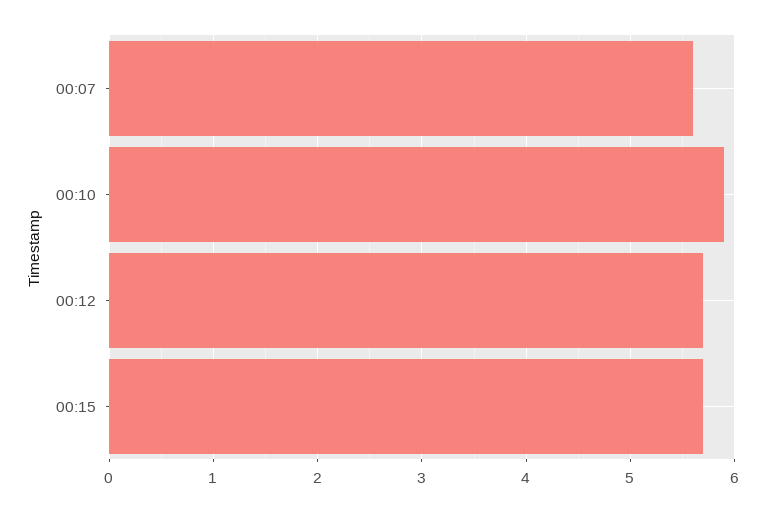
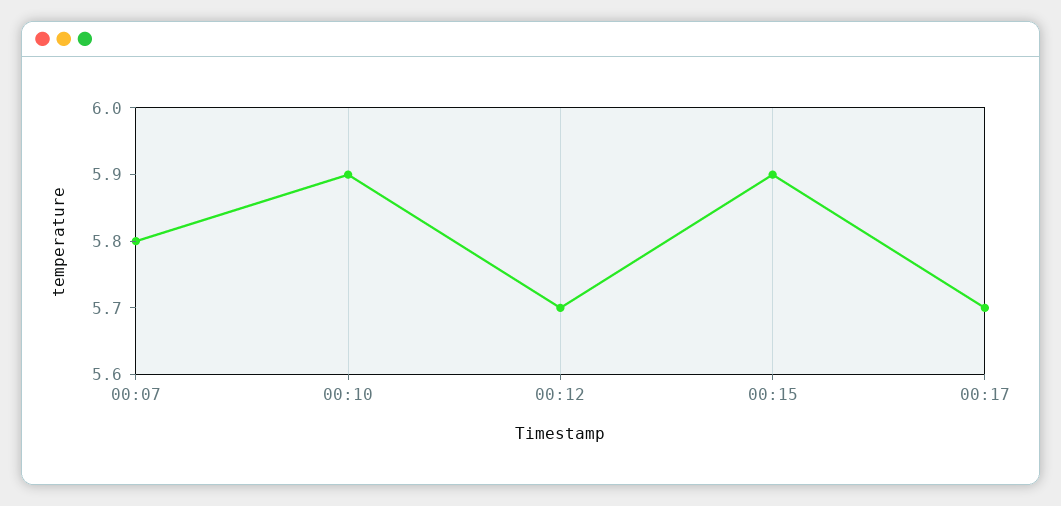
00:07: 5.6 -> 5.8
00:15: 5.7 -> 5.9
00:17: none -> 5.7

